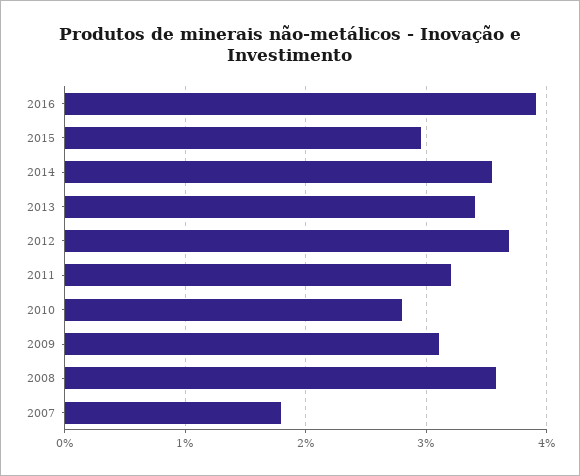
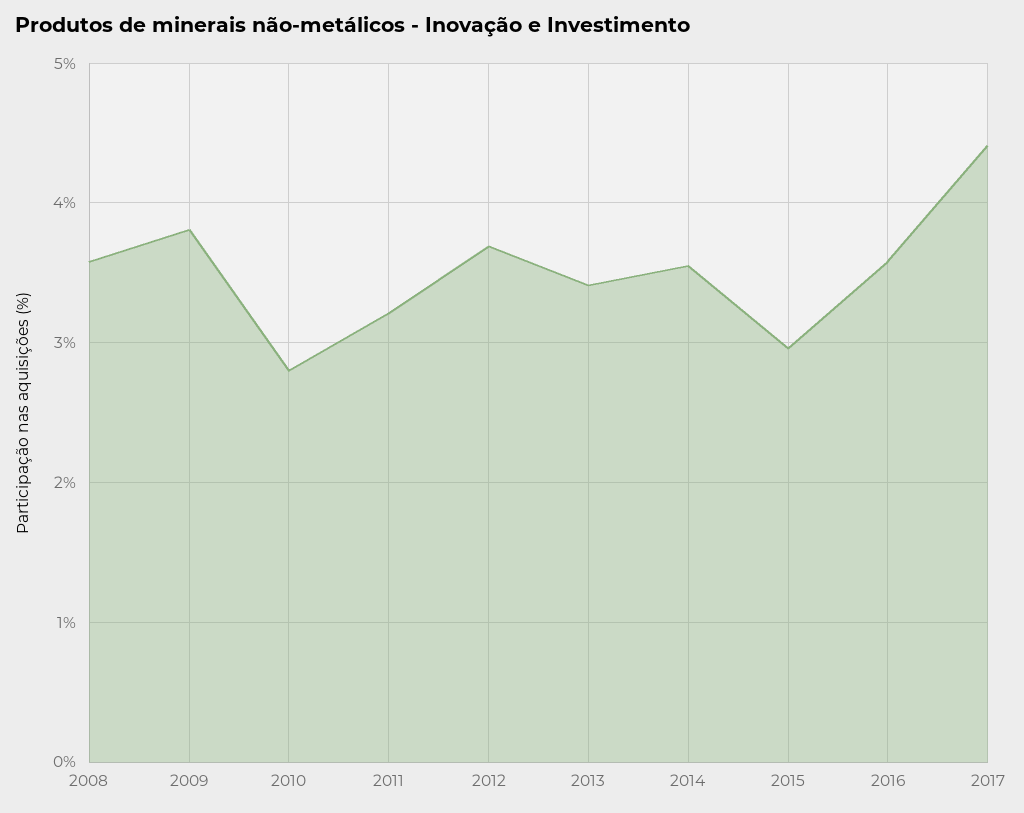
2016: 3.9 -> 3.6
2009: 3.1 -> 3.8
2007: 1.8 -> none
2017: none -> 4.4

